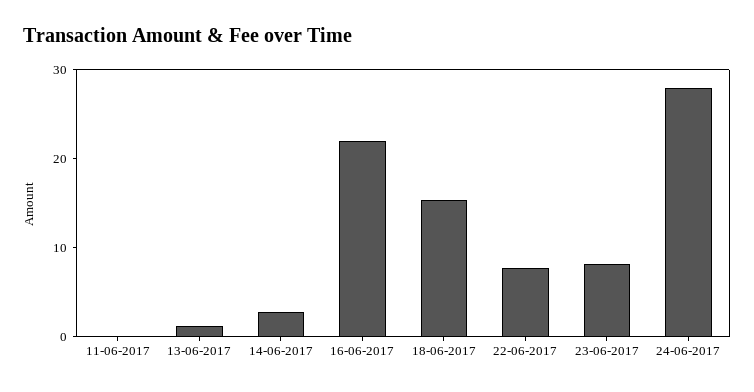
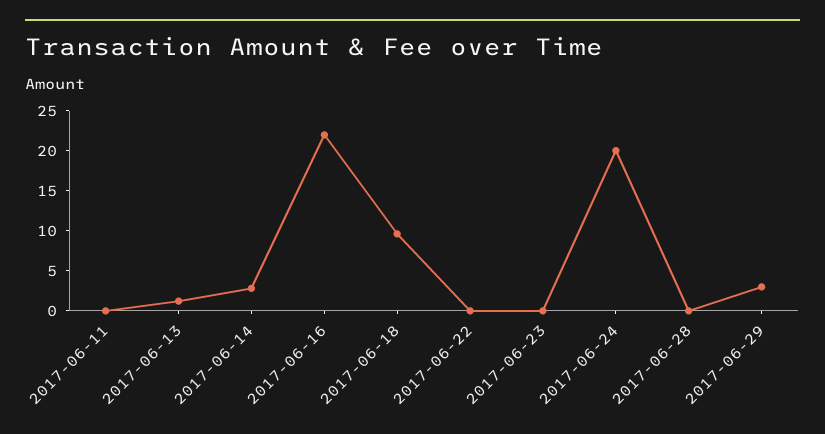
18-06-2017: 16 -> 10
22-06-2017: 8 -> 0
23-06-2017: 8 -> 0
24-06-2017: 28 -> 20
2017-06-28: none -> 0
2017-06-29: none -> 2.5

